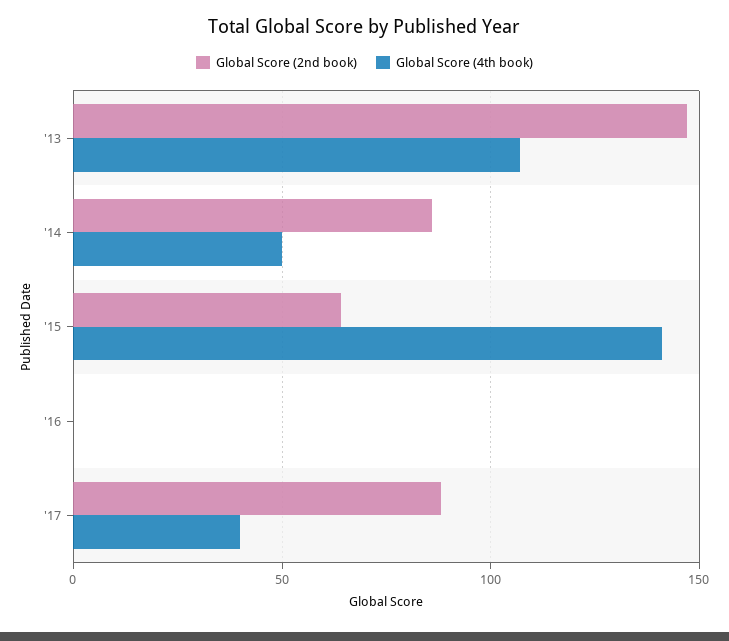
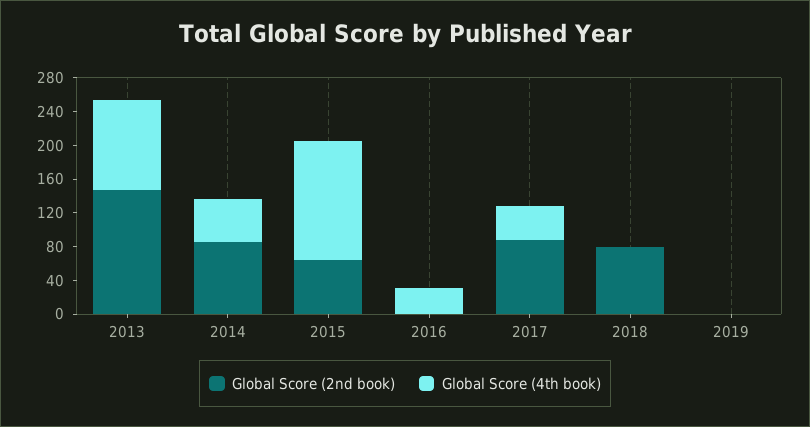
Global Score (4th book), '16: 0 -> 30
Global Score (2nd book), 2018: none -> 80
Global Score (4th book), 2018: none -> 0
Global Score (2nd book), 2019: none -> 0
Global Score (4th book), 2019: none -> 0

